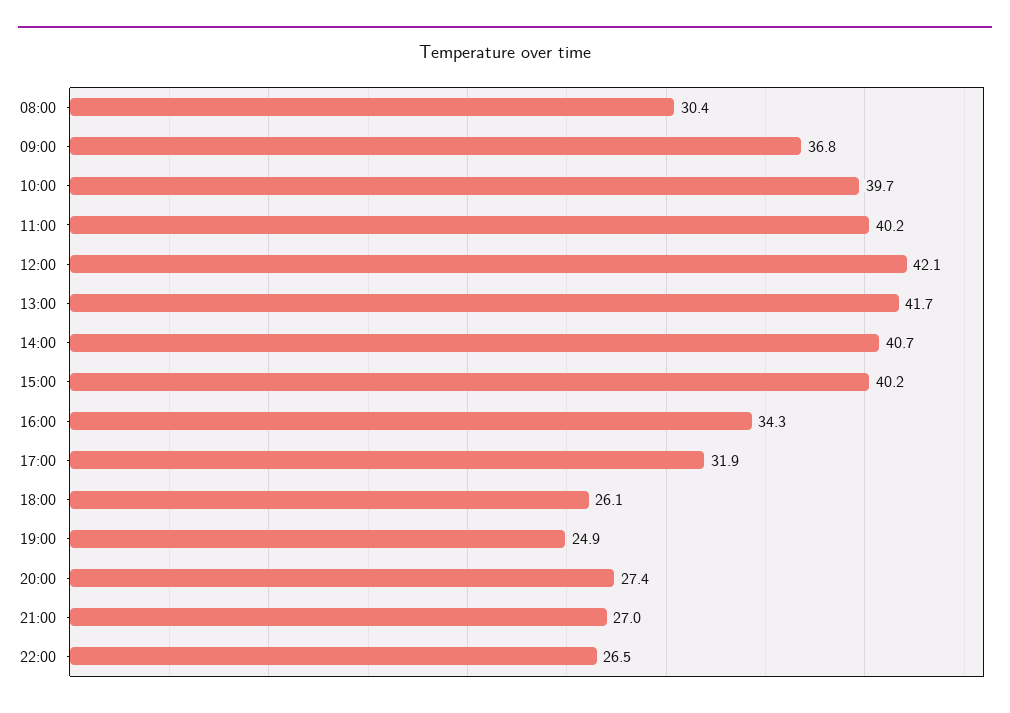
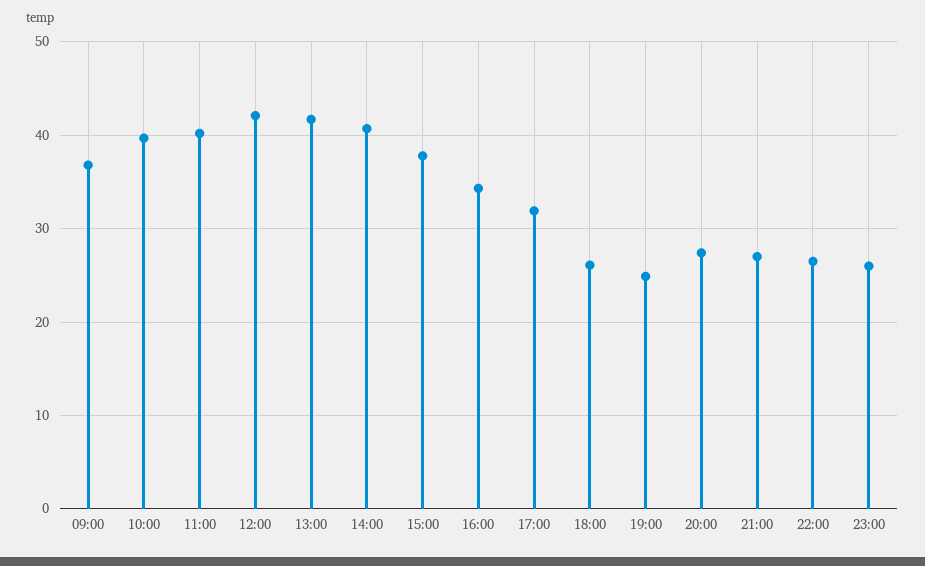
08:00: 30.4 -> none
15:00: 40.2 -> 38
23:00: none -> 26

